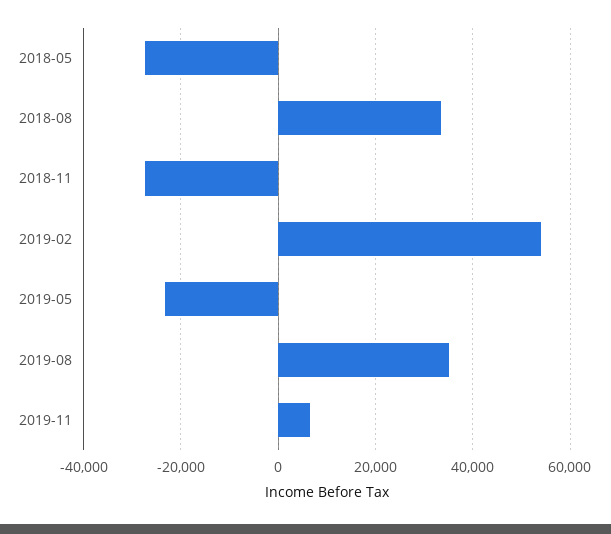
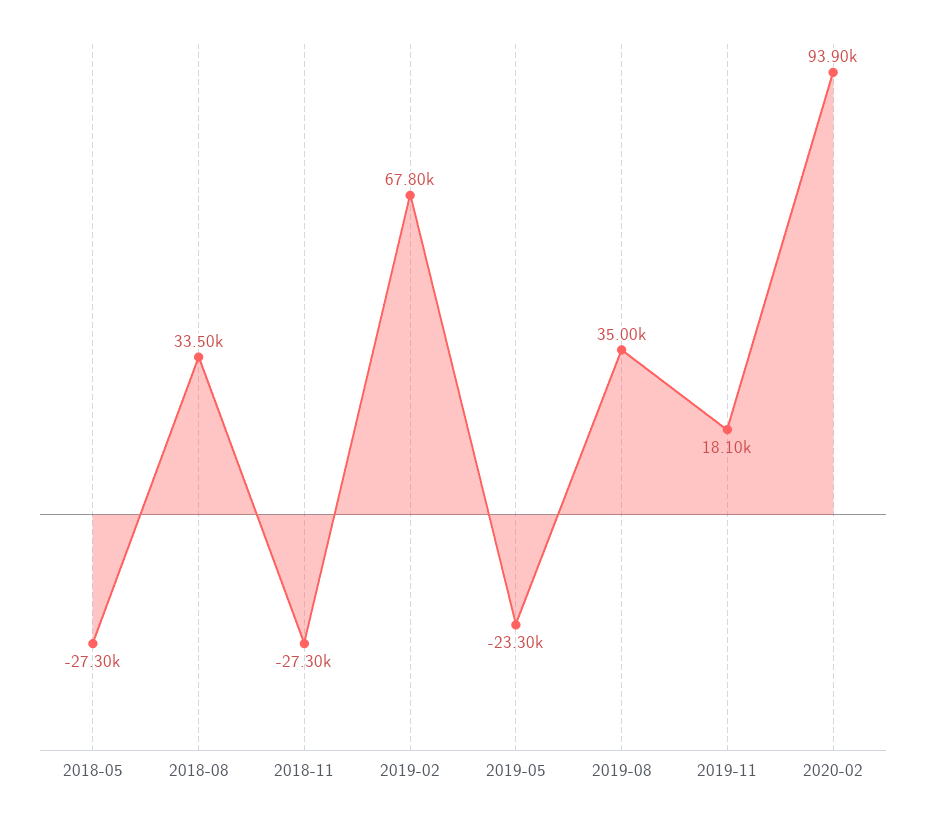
2019-02: 54000 -> 67800
2019-11: 6000 -> 18100
2020-02: none -> 93900

